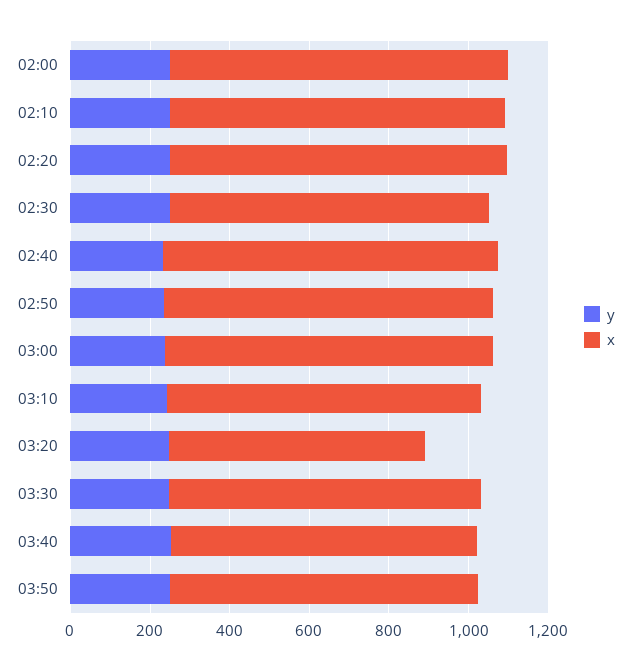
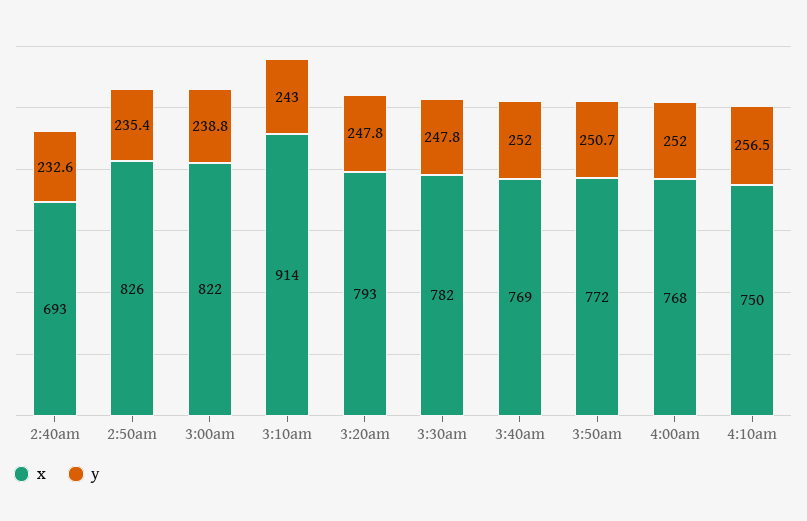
y, 02:00: 250 -> none
x, 02:00: 850 -> none
y, 02:10: 250 -> none
x, 02:10: 850 -> none
y, 02:20: 250 -> none
x, 02:20: 850 -> none
y, 02:30: 250 -> none
x, 02:30: 800 -> none
x, 02:40: 850 -> 693
x, 03:10: 800 -> 914
x, 03:20: 650 -> 793
x, 4:00am: none -> 768
y, 4:00am: none -> 252
x, 4:10am: none -> 750
y, 4:10am: none -> 256.5

